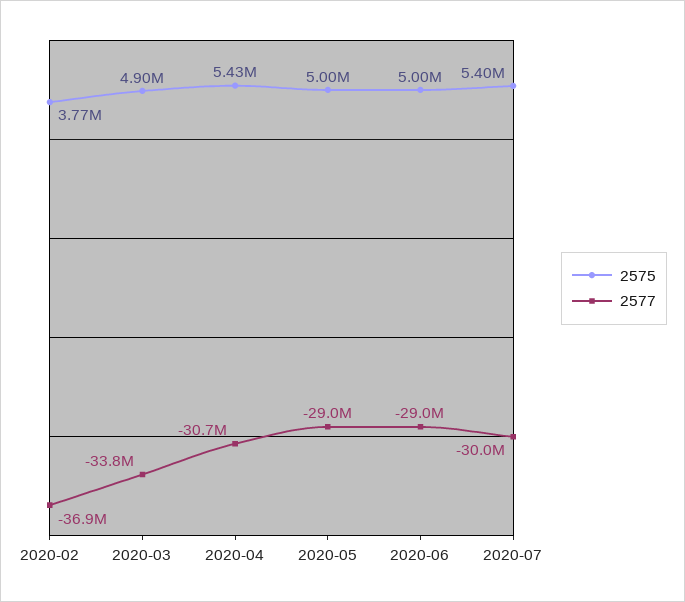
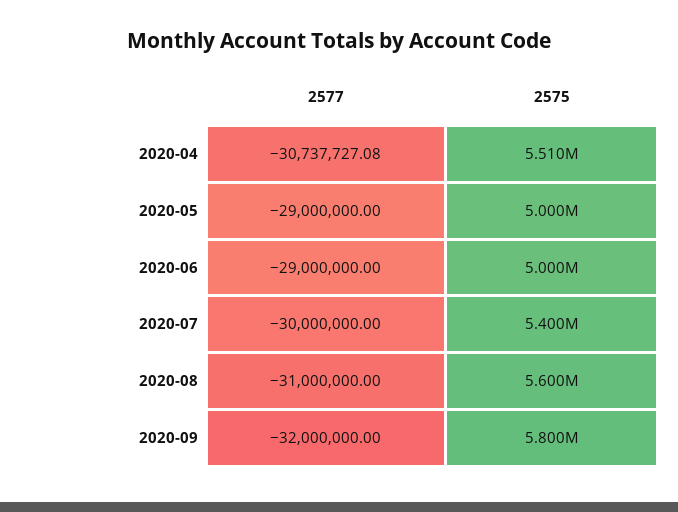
2575, 2020-02: 3770000 -> none
2577, 2020-02: -36900000 -> none
2575, 2020-03: 4900000 -> none
2577, 2020-03: -33800000 -> none
2575, 2020-04: 5430000 -> 5510000
2577, 2020-08: none -> -31000000
2575, 2020-08: none -> 5600000
2577, 2020-09: none -> -32000000
2575, 2020-09: none -> 5800000

